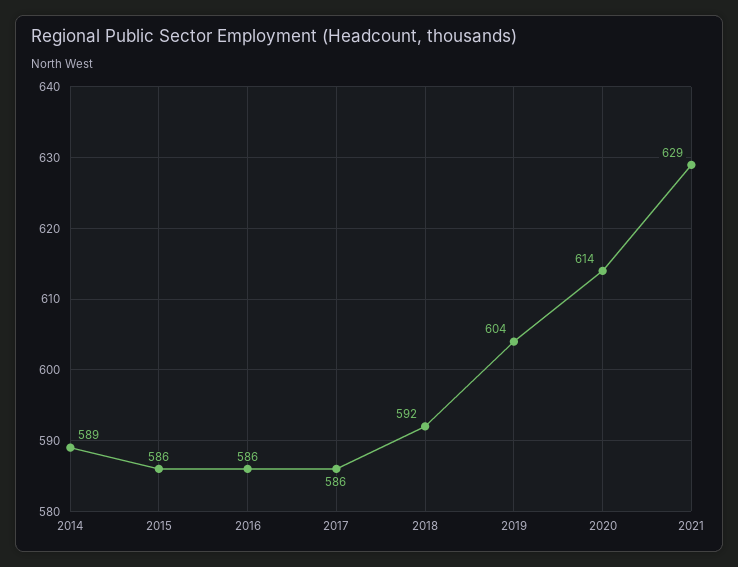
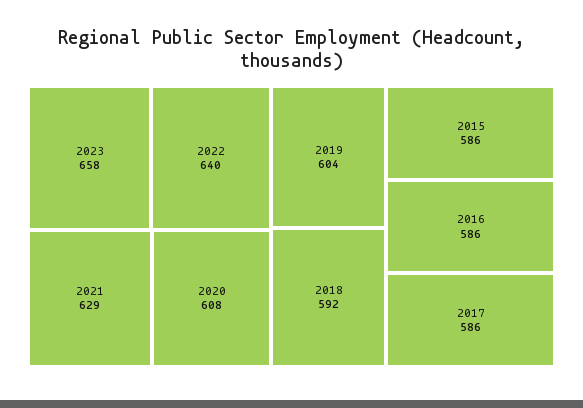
2014: 589 -> none
2020: 614 -> 608
2023: none -> 658
2022: none -> 640

